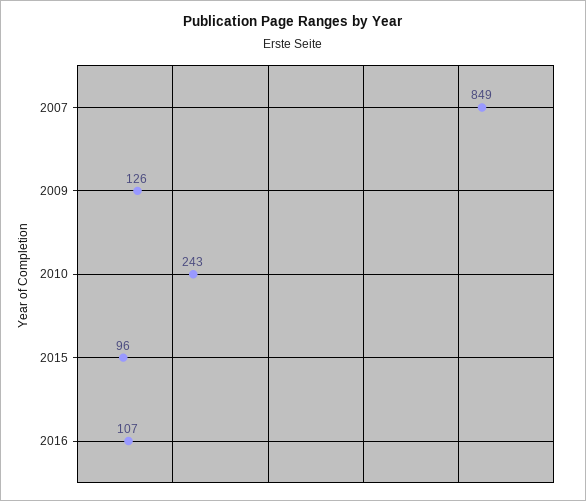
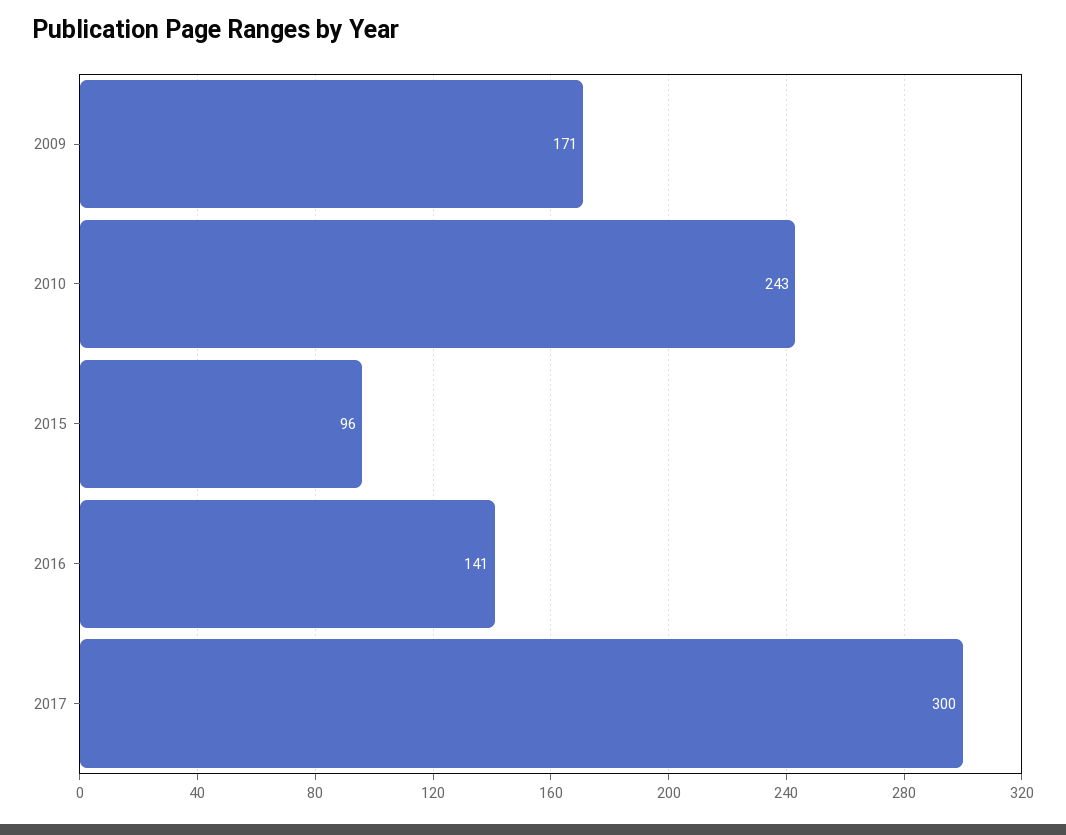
2007: 849 -> none
2009: 126 -> 171
2016: 107 -> 141
2017: none -> 300

